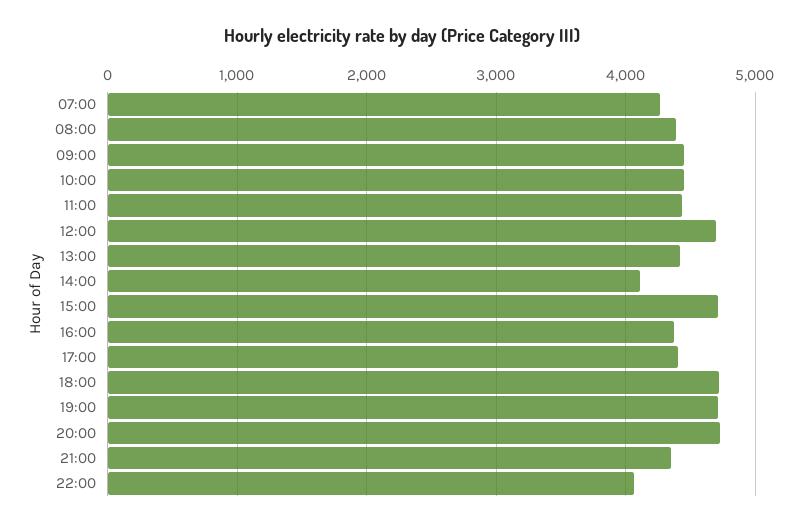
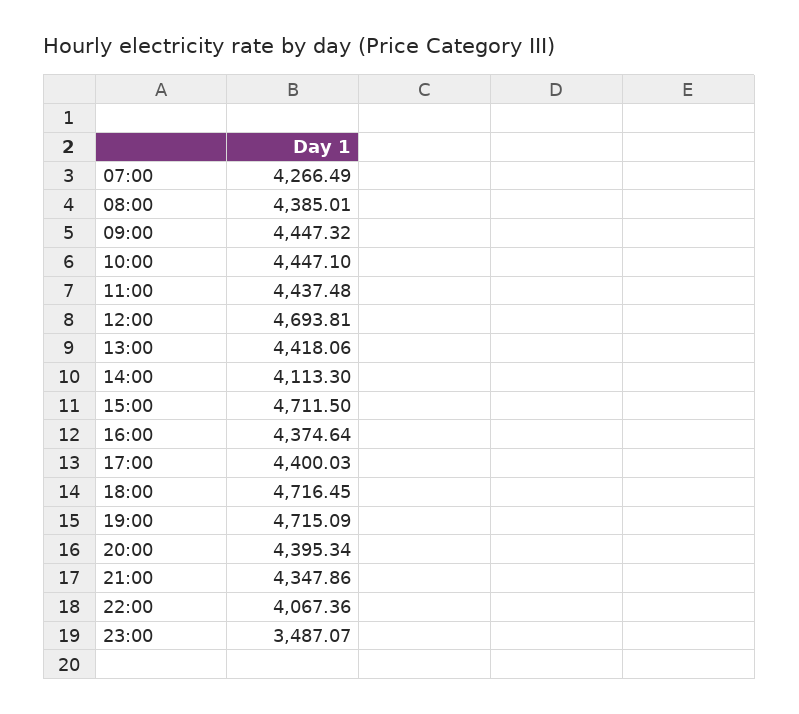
20:00: 4700 -> 4395.34
23:00: none -> 3487.07

